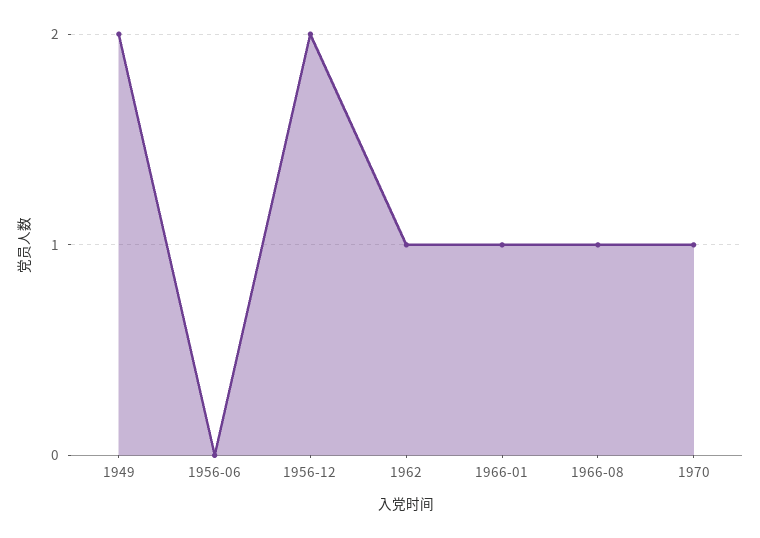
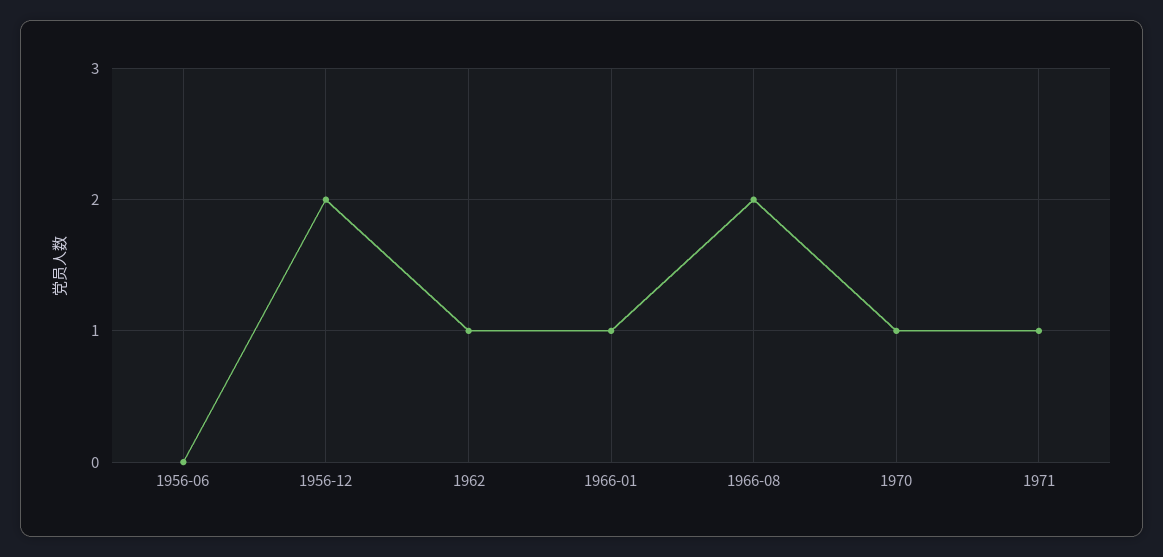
1949: 2 -> none
1966-08: 1 -> 2
1971: none -> 1

